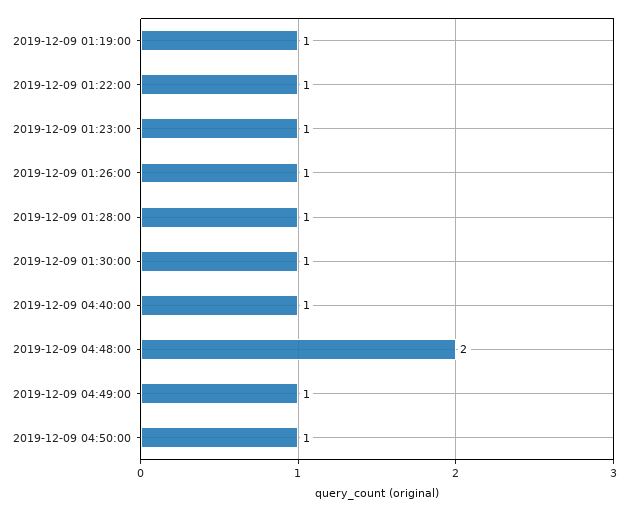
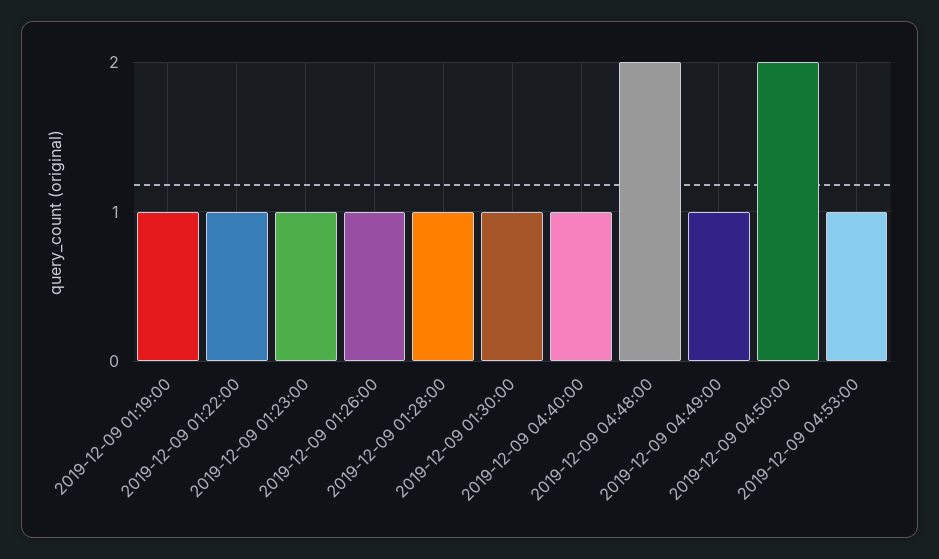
2019-12-09 04:50:00: 1 -> 2
2019-12-09 04:53:00: none -> 1

